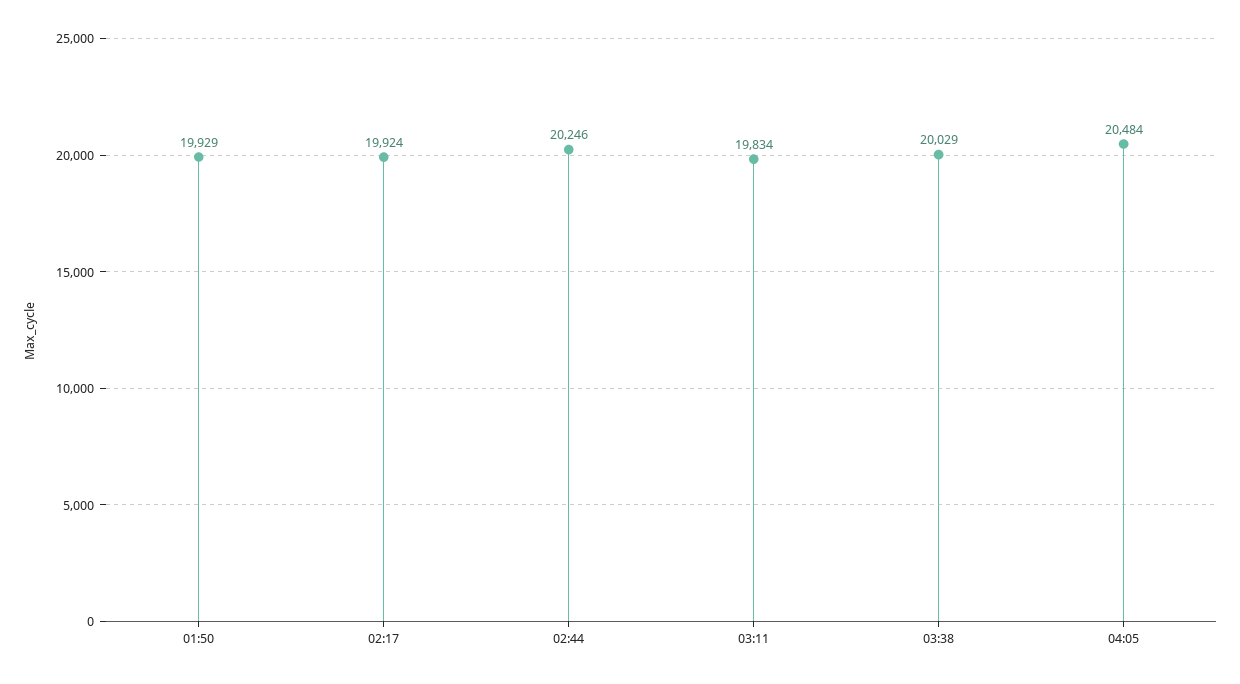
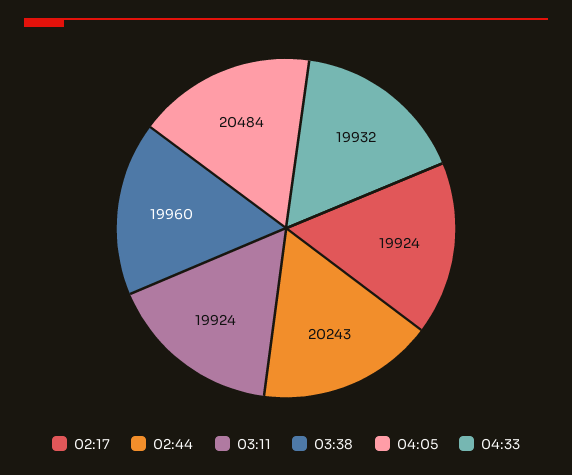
01:50: 19929 -> none
02:44: 20246 -> 20243
03:11: 19834 -> 19924
03:38: 20029 -> 19960
04:33: none -> 19932

